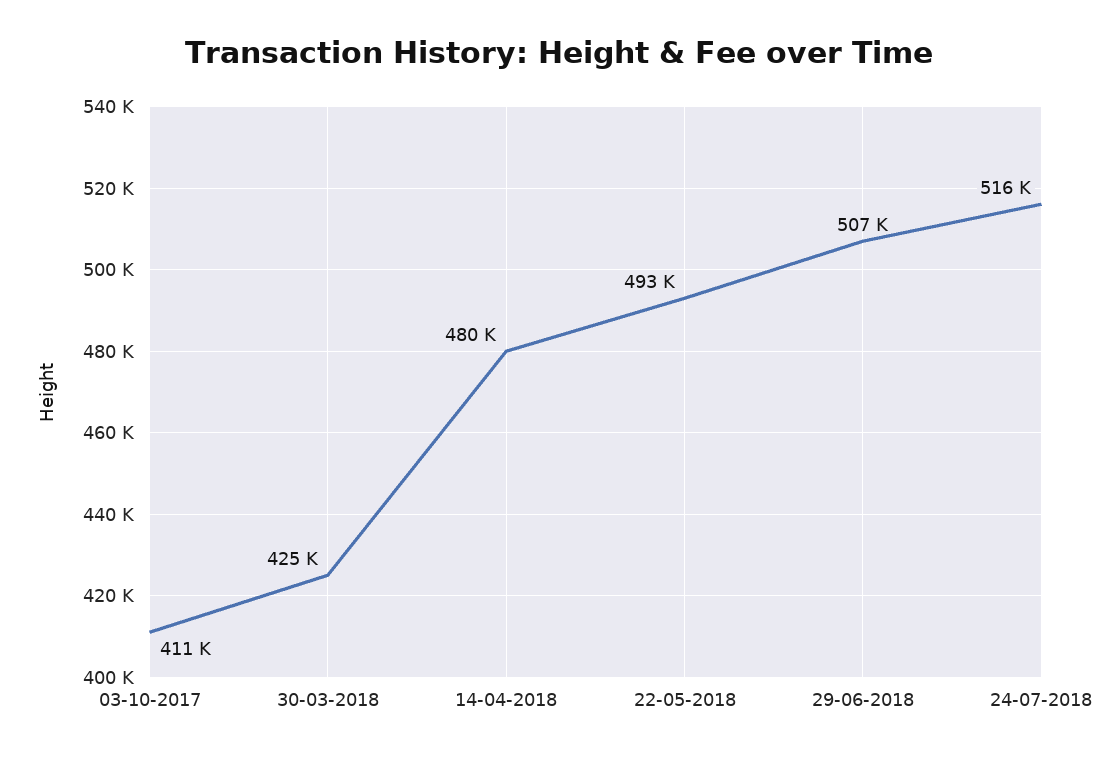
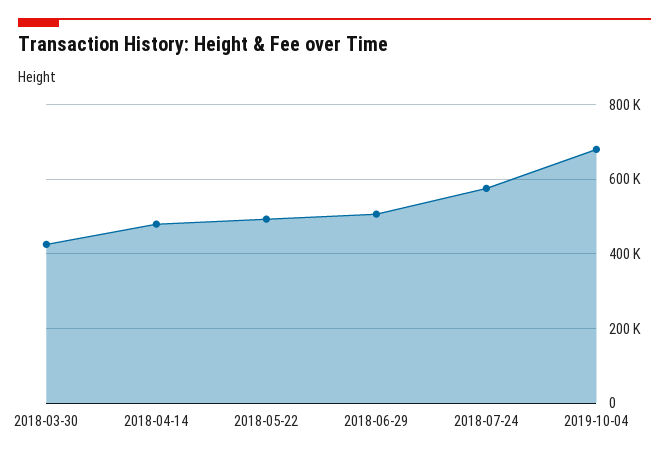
03-10-2017: 411000 -> none
24-07-2018: 516000 -> 580000
2019-10-04: none -> 680000

